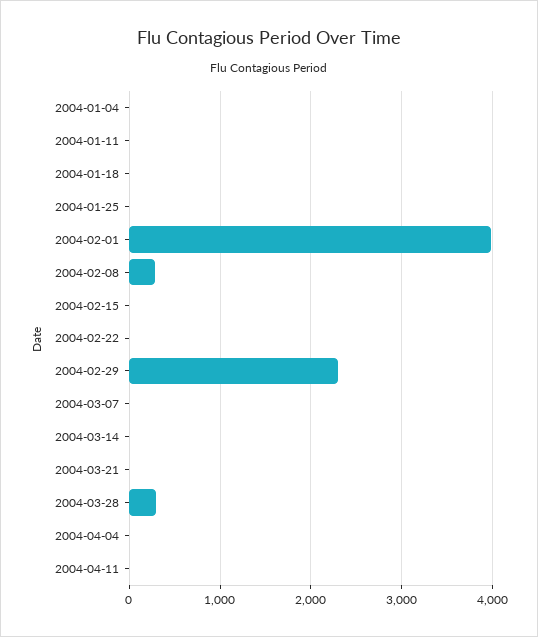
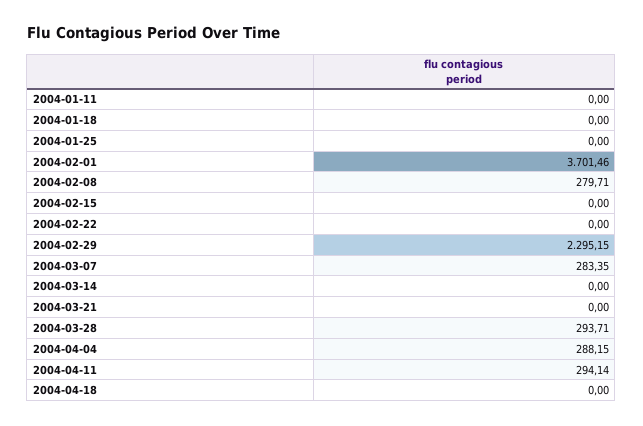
2004-01-04: 0 -> none
2004-02-01: 4000 -> 3701.46
2004-03-07: 0 -> 283.35
2004-04-04: 0 -> 288.15
2004-04-11: 0 -> 294.14
2004-04-18: none -> 0

